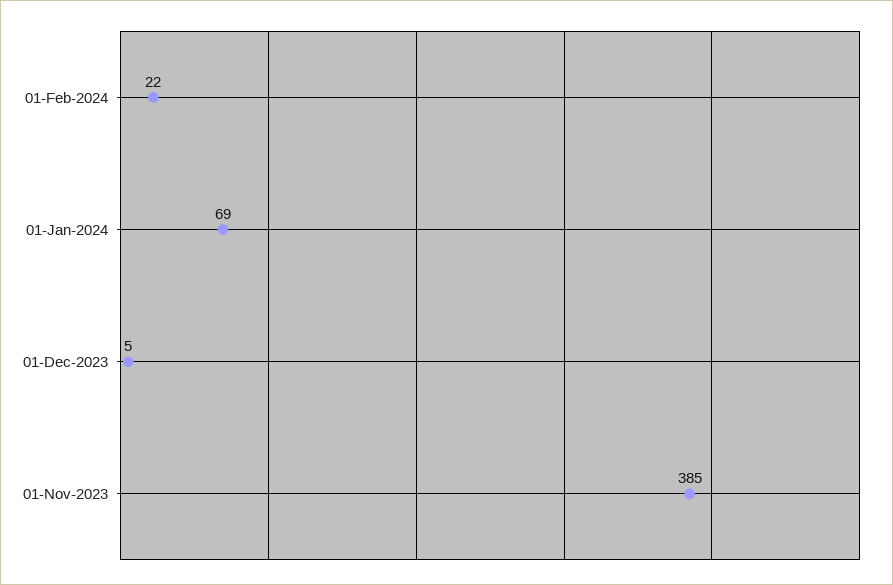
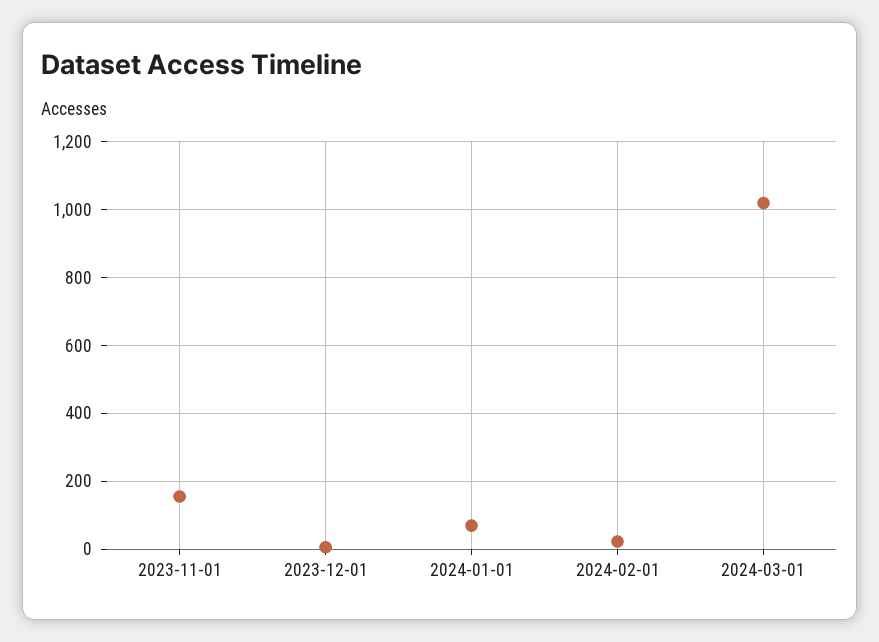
01-Nov-2023: 385 -> 160
2024-03-01: none -> 1020

